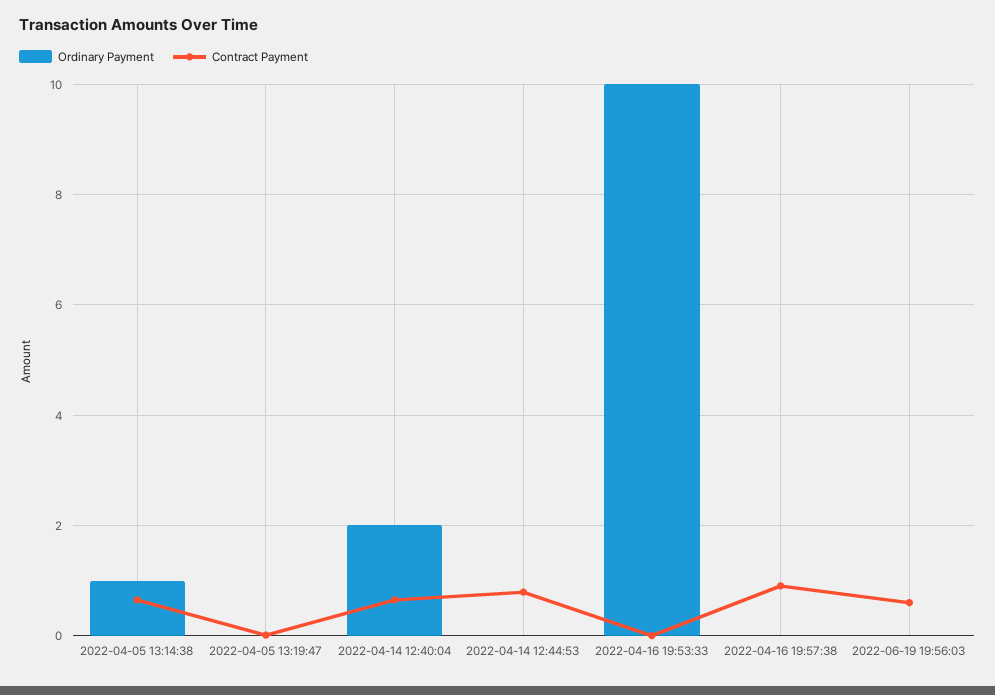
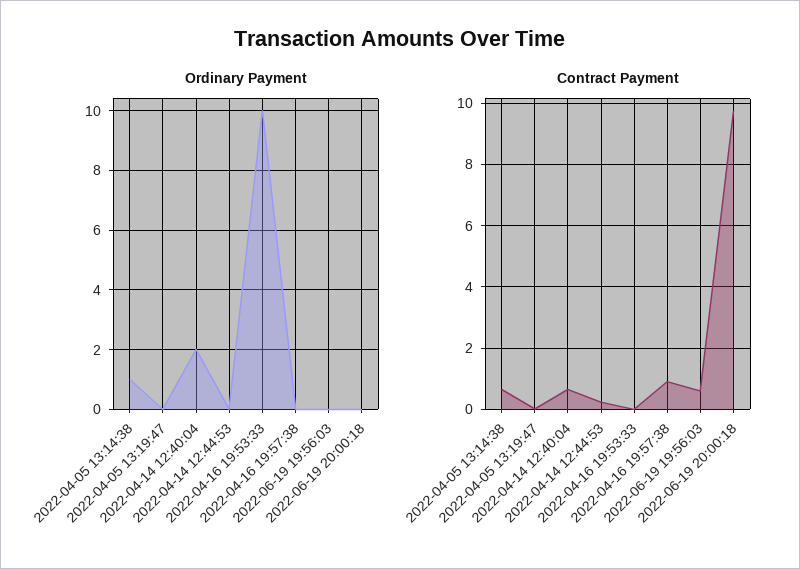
Contract Payment, 2022-04-14 12:44:53: 0.8 -> 0.2
Ordinary Payment, 2022-06-19 20:00:18: none -> 0
Contract Payment, 2022-06-19 20:00:18: none -> 9.8

